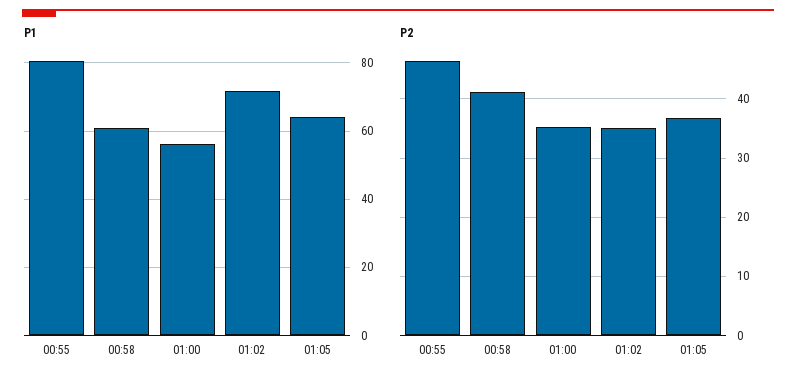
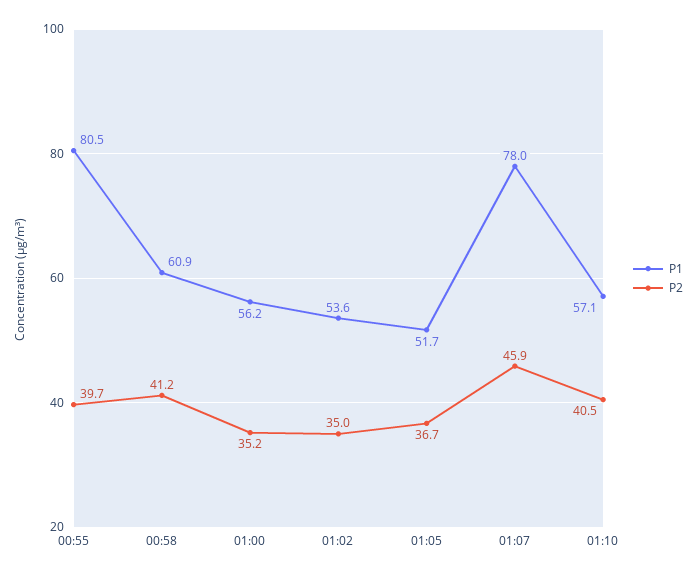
P1, 01:02: 72 -> 53.6
P1, 01:05: 64 -> 51.7
P2, 00:55: 46 -> 39.7
P1, 01:07: none -> 78
P2, 01:07: none -> 45.9
P1, 01:10: none -> 57.1
P2, 01:10: none -> 40.5

